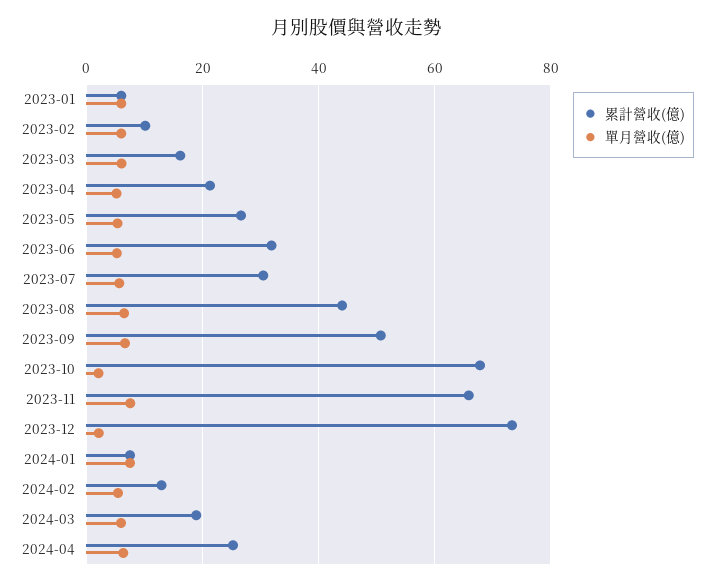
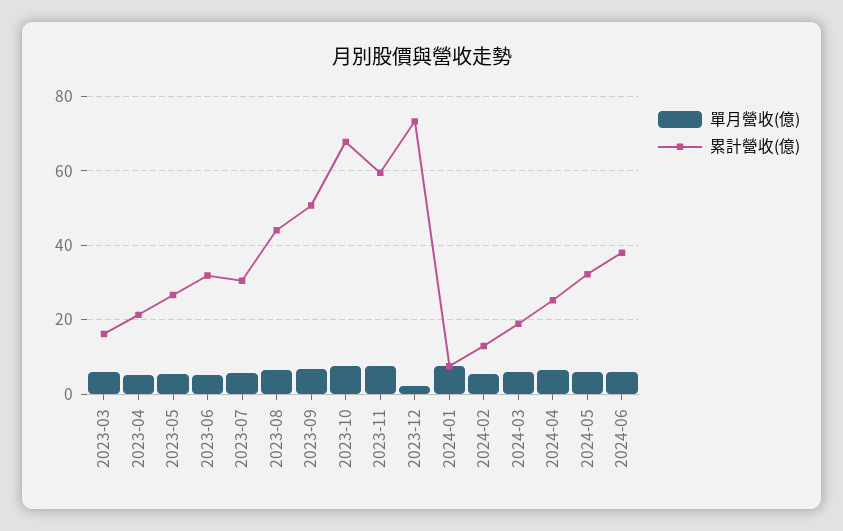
累計營收(億), 2023-01: 6 -> none
單月營收(億), 2023-01: 6 -> none
累計營收(億), 2023-02: 10 -> none
單月營收(億), 2023-02: 6 -> none
單月營收(億), 2023-10: 2 -> 8
累計營收(億), 2023-11: 66 -> 60
單月營收(億), 2024-05: none -> 6
累計營收(億), 2024-05: none -> 32
單月營收(億), 2024-06: none -> 6
累計營收(億), 2024-06: none -> 38

